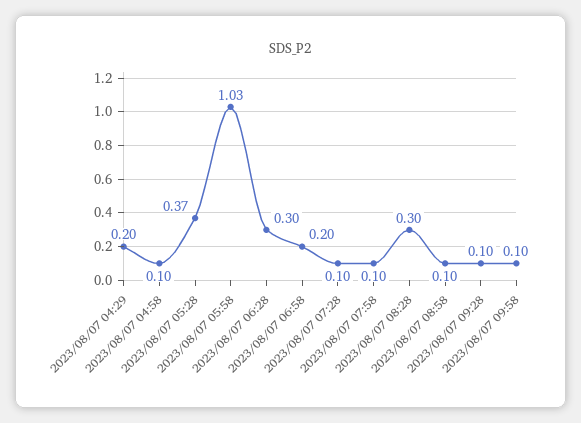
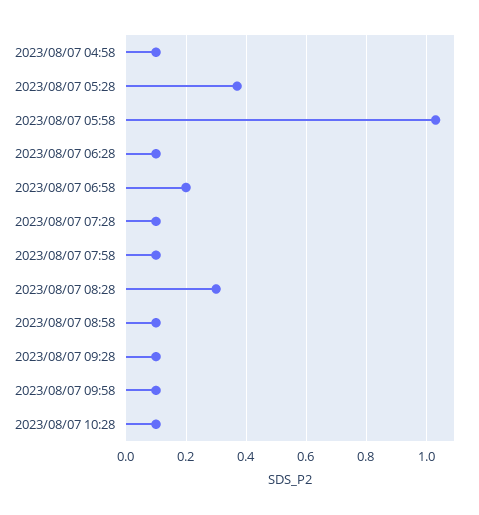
2023/08/07 04:29: 0.2 -> none
2023/08/07 06:28: 0.3 -> 0.1
2023/08/07 10:28: none -> 0.1

